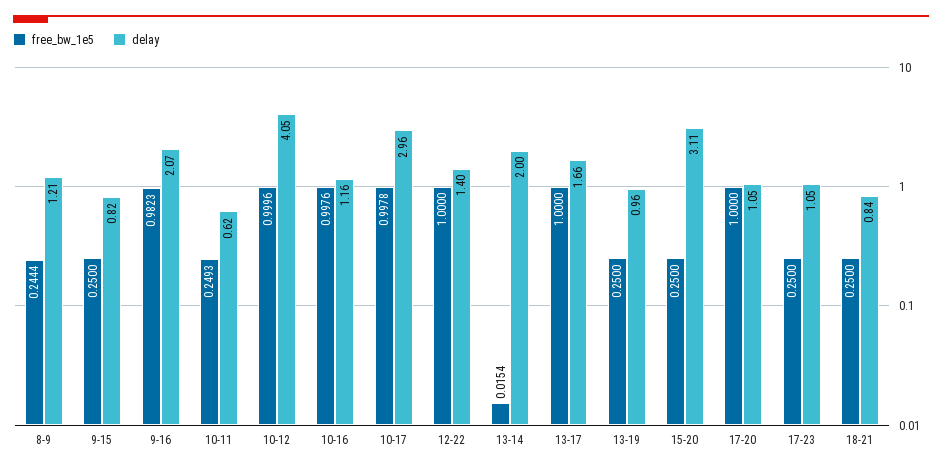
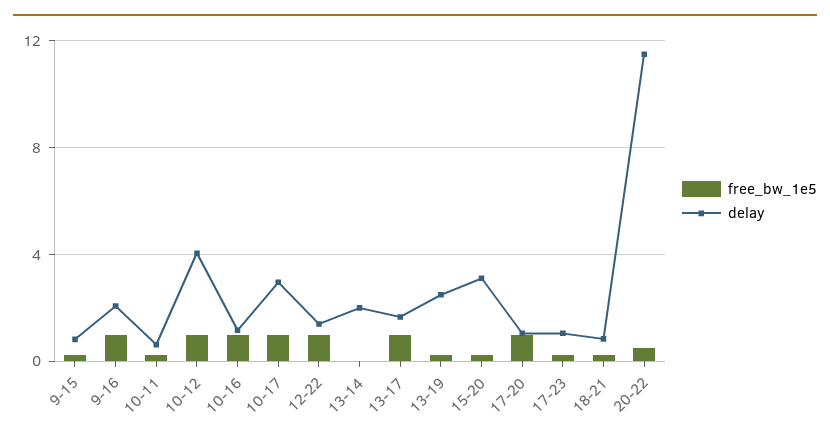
free_bw_1e5, 8-9: 0.2444 -> none
delay, 8-9: 1.21 -> none
delay, 13-19: 0.96 -> 2.5
free_bw_1e5, 20-22: none -> 0.5
delay, 20-22: none -> 11.5

